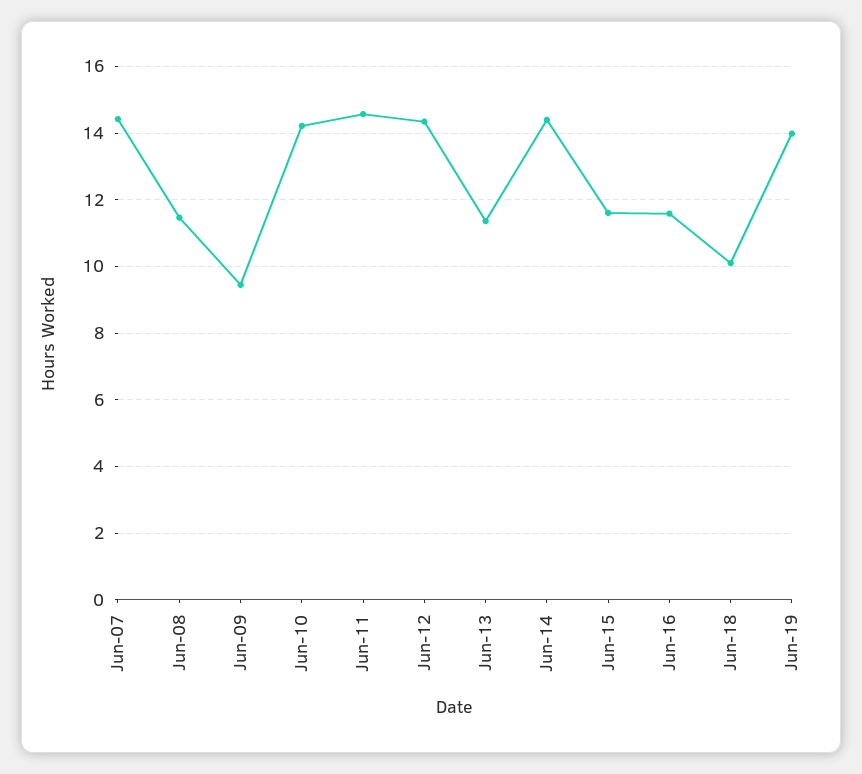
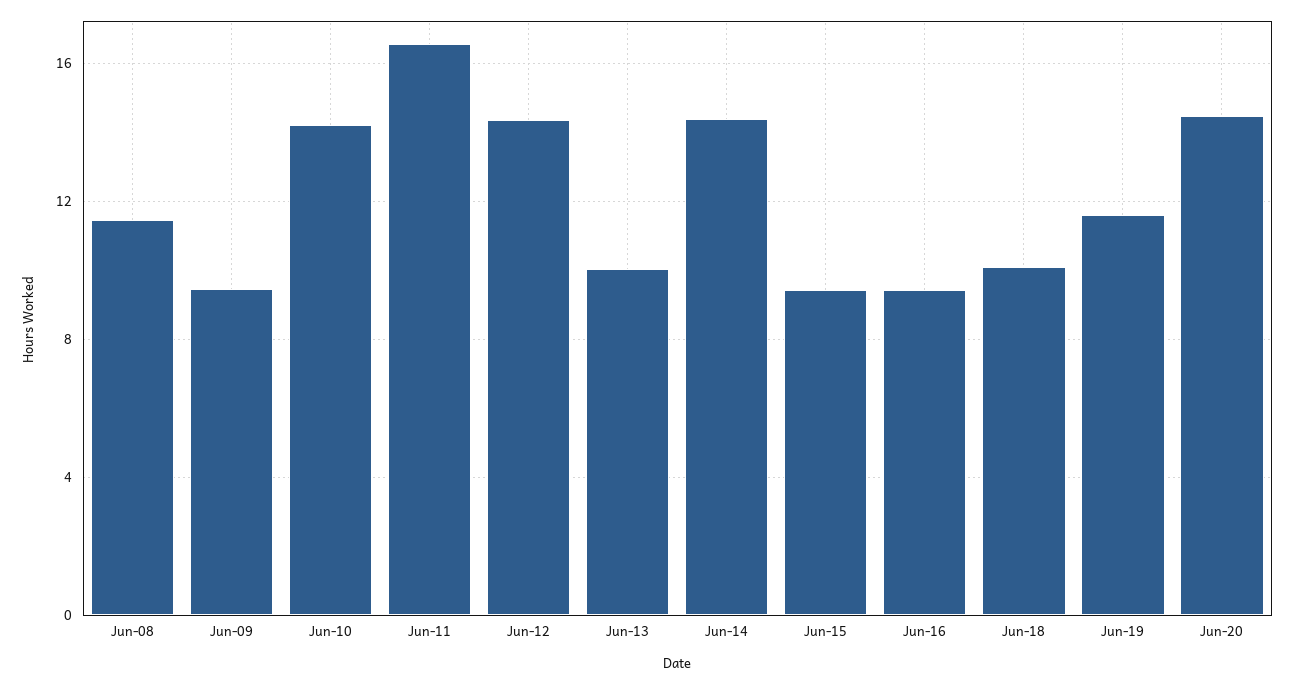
Jun-07: 14.4 -> none
Jun-11: 14.6 -> 16.5
Jun-13: 11.4 -> 10
Jun-15: 11.6 -> 9.5
Jun-16: 11.6 -> 9.5
Jun-19: 14 -> 11.5
Jun-20: none -> 14.5

